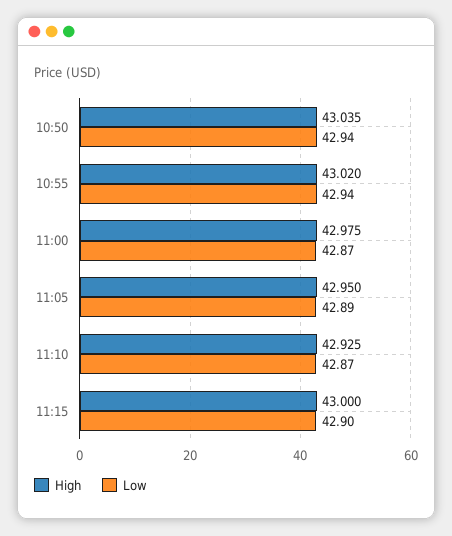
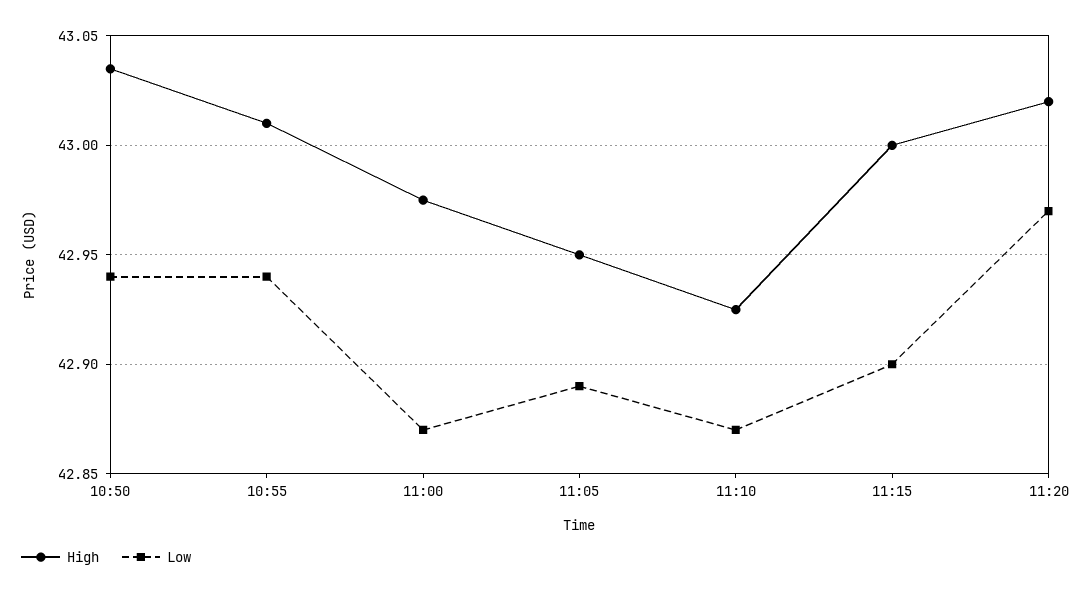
High, 10:55: 43.02 -> 43.01
High, 11:20: none -> 43.02
Low, 11:20: none -> 42.97

